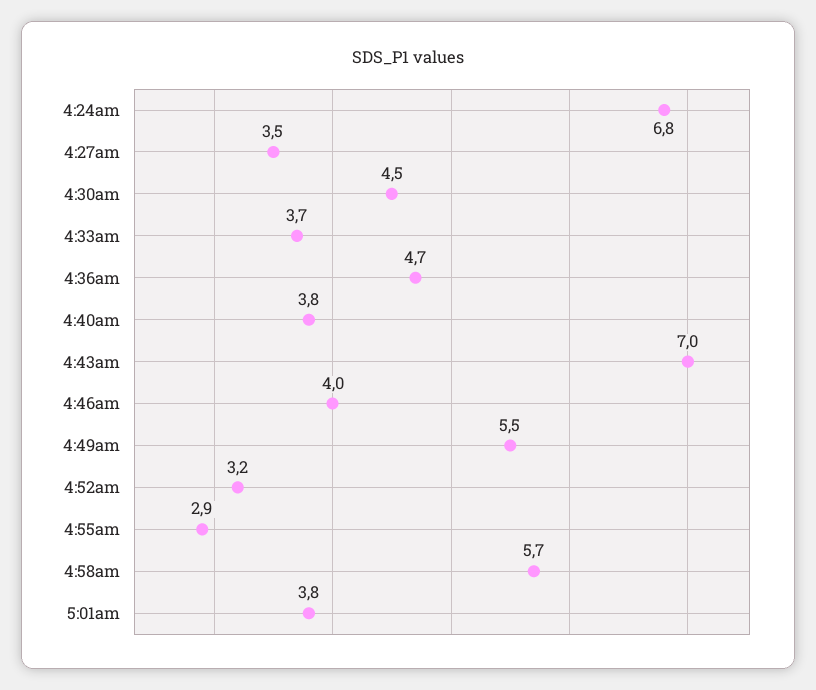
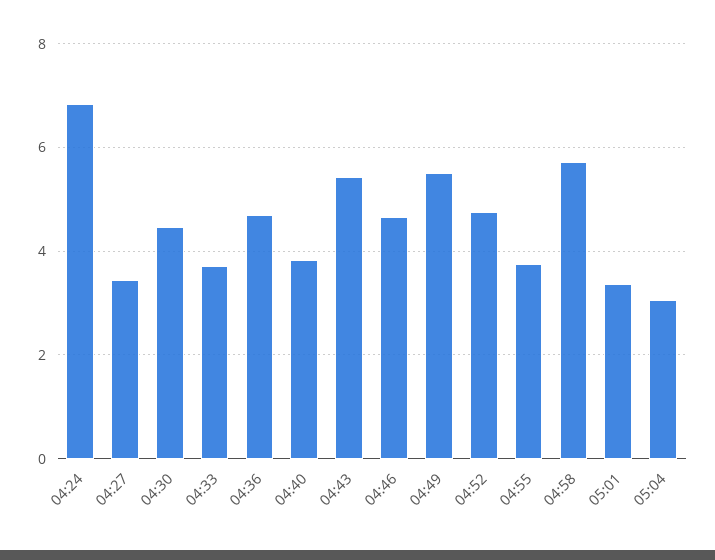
4:43am: 7 -> 5.4
4:46am: 4 -> 4.6
4:52am: 3.2 -> 4.8
4:55am: 2.9 -> 3.8
5:01am: 3.8 -> 3.4
05:04: none -> 3

